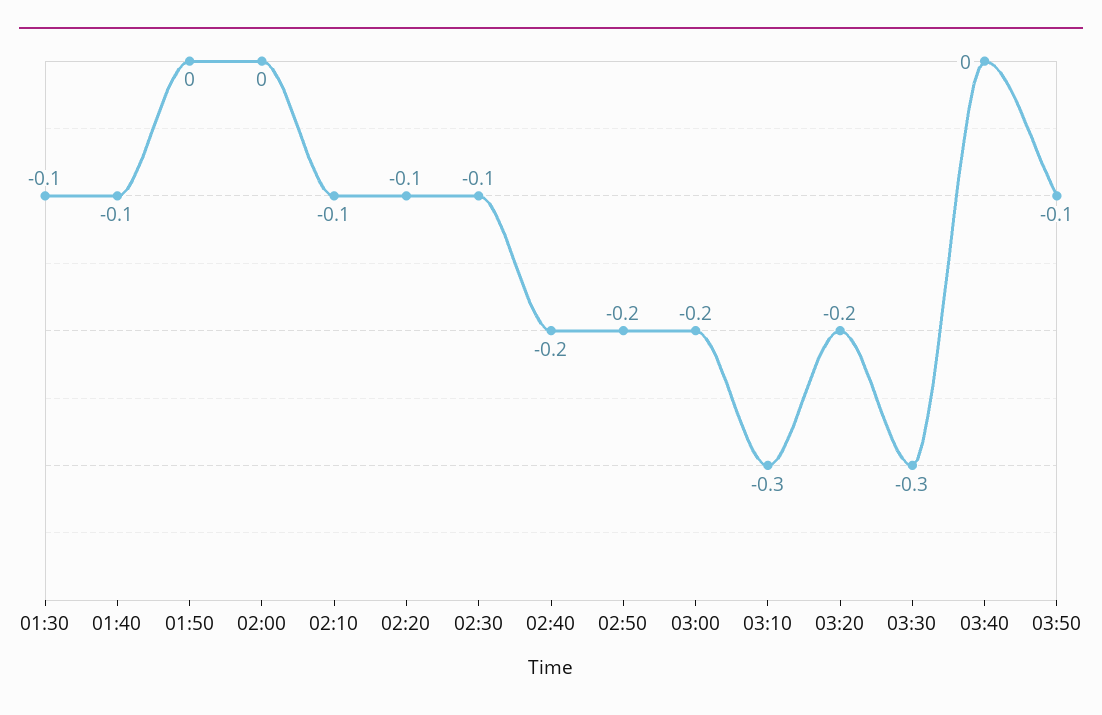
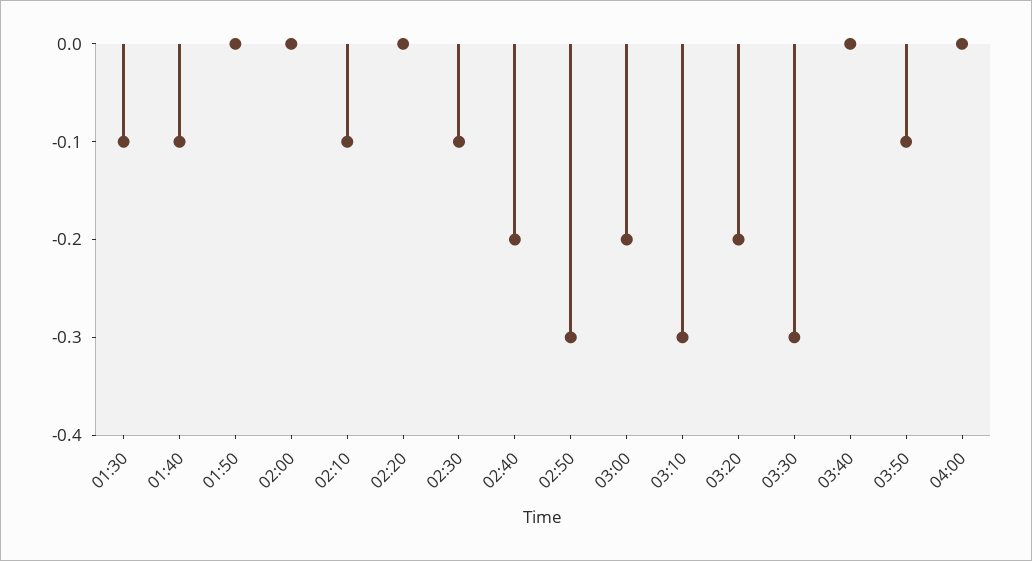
02:20: -0.1 -> 0
02:50: -0.2 -> -0.3
04:00: none -> 0

